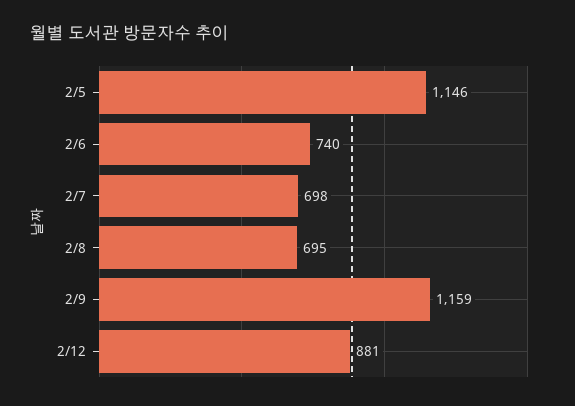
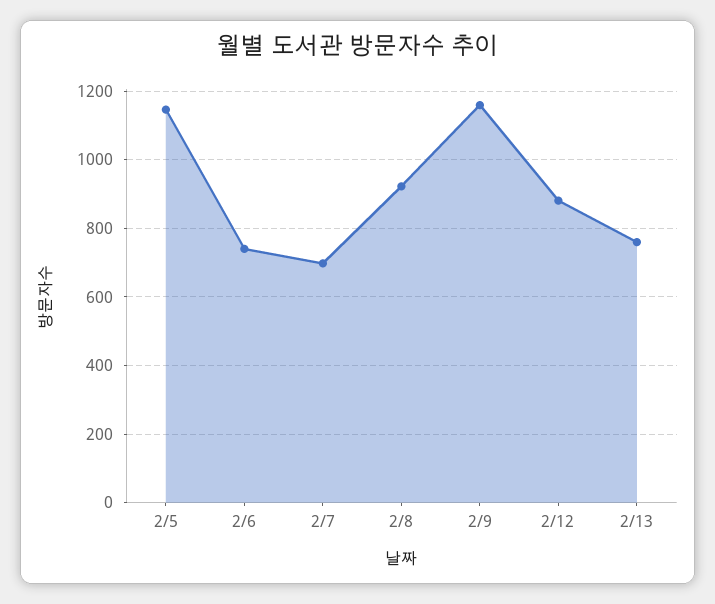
2/8: 695 -> 920
2/13: none -> 760

